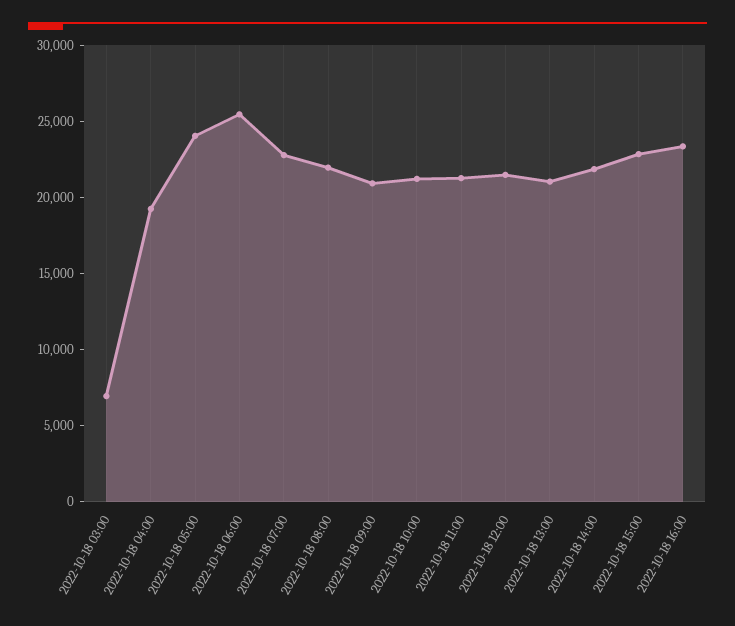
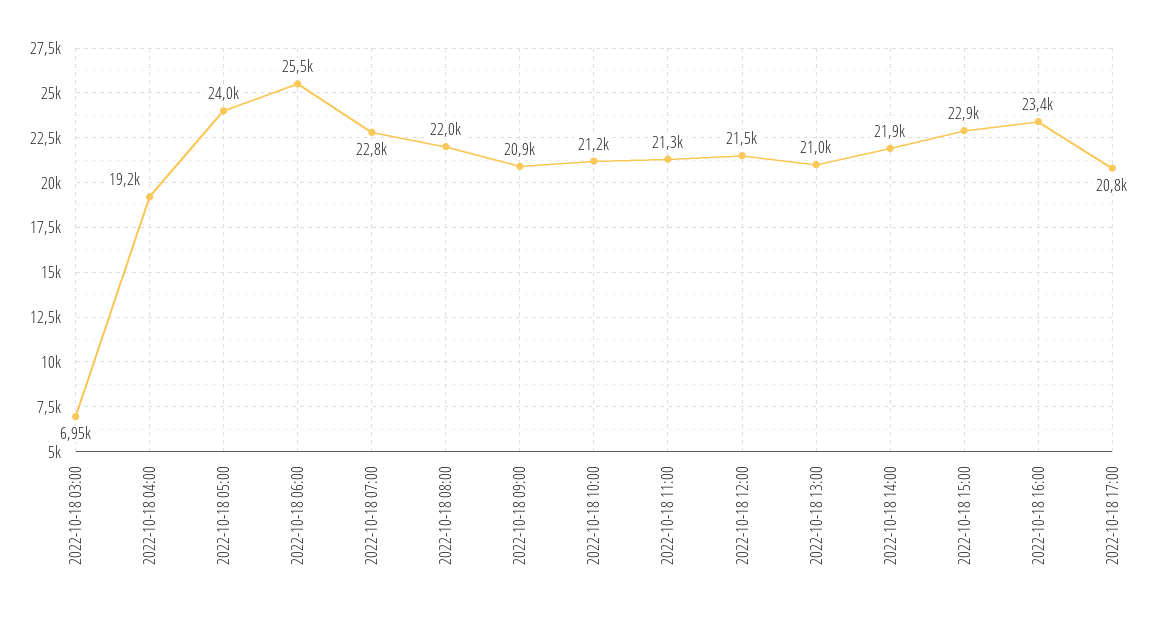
2022-10-18 17:00: none -> 20800

